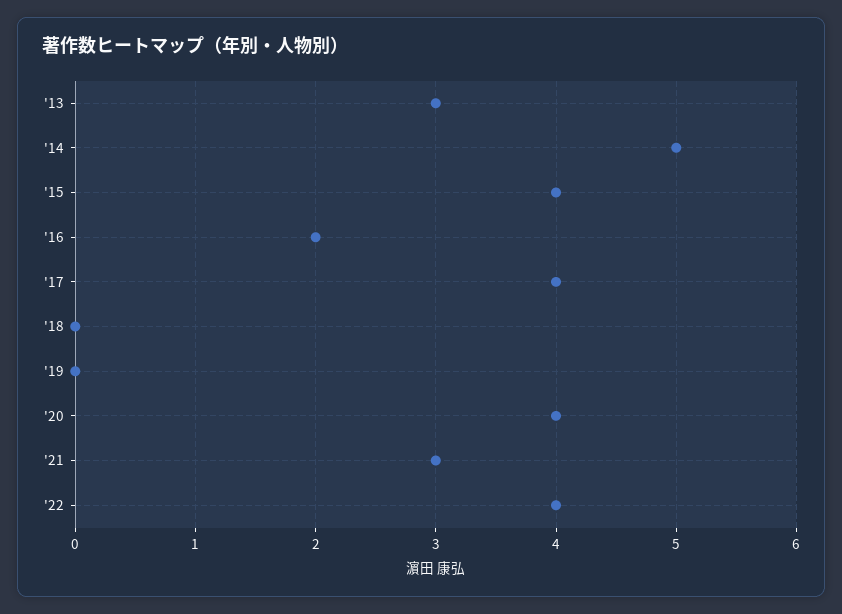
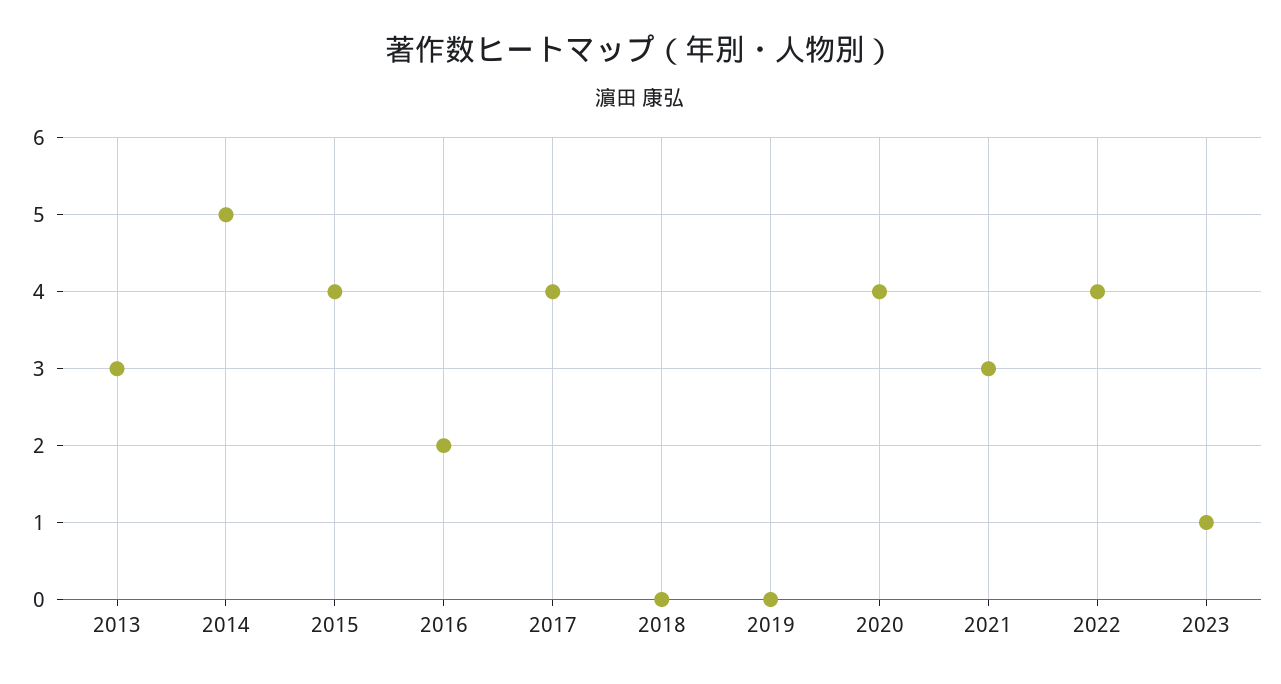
2023: none -> 1

